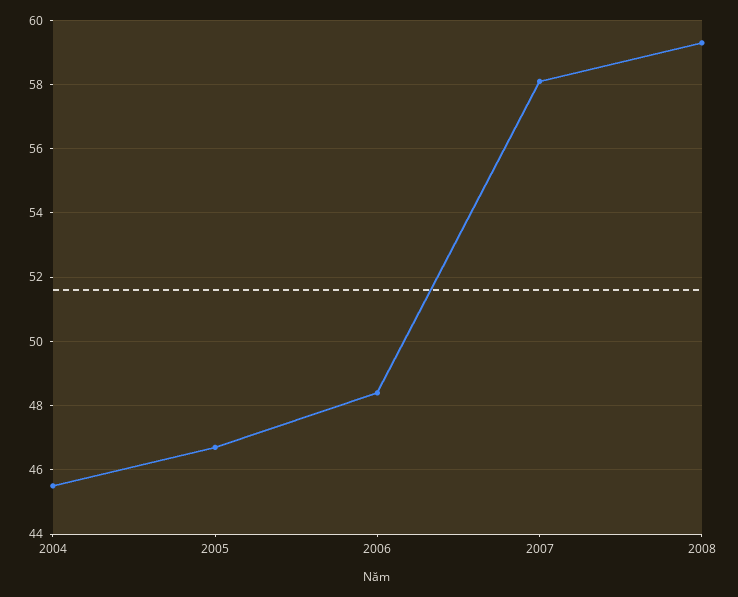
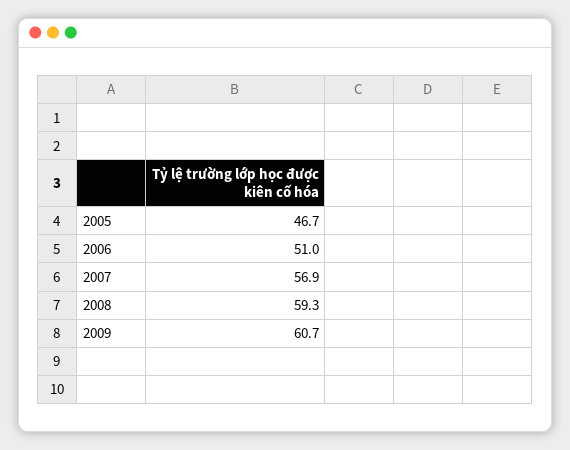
2004: 45.5 -> none
2006: 48.5 -> 51
2007: 58 -> 56.9
2009: none -> 60.7

